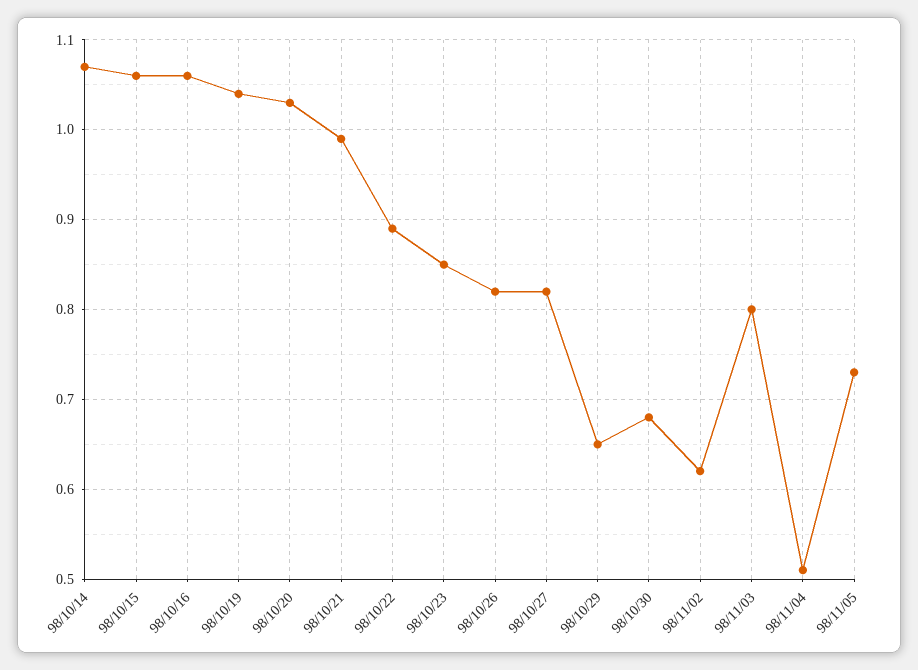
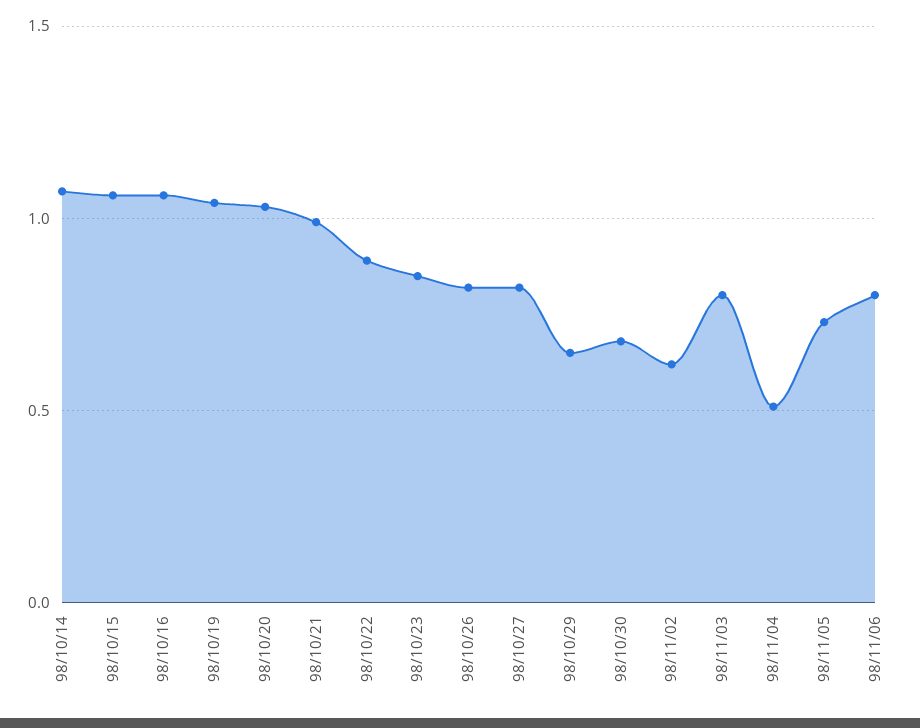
98/11/06: none -> 0.8

